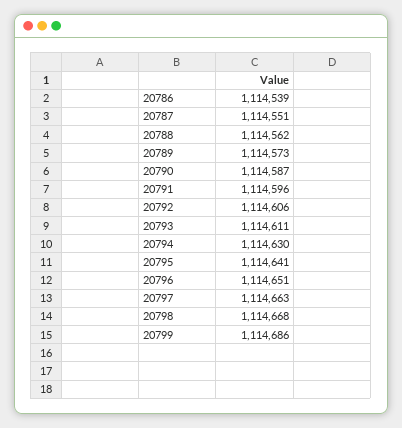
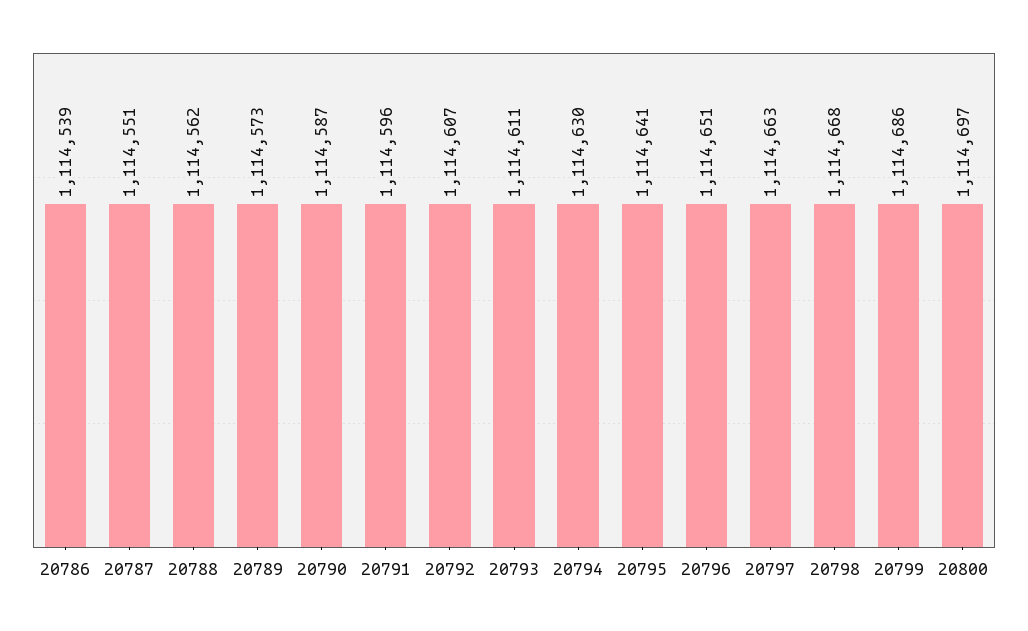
20792: 1114606 -> 1114607
20800: none -> 1114697

